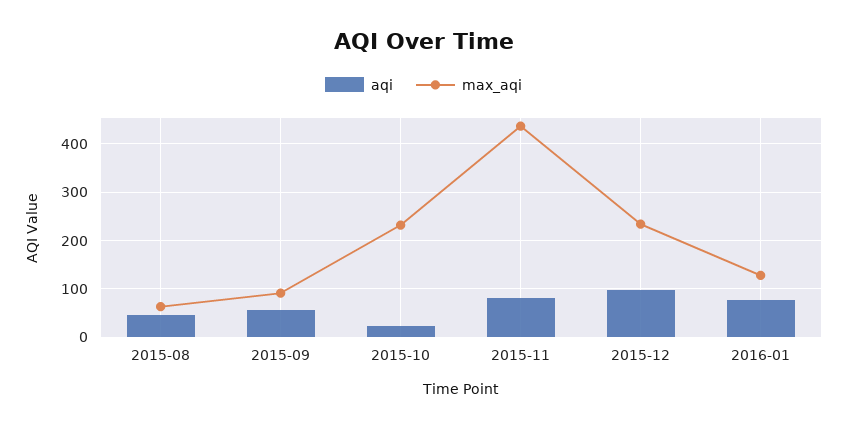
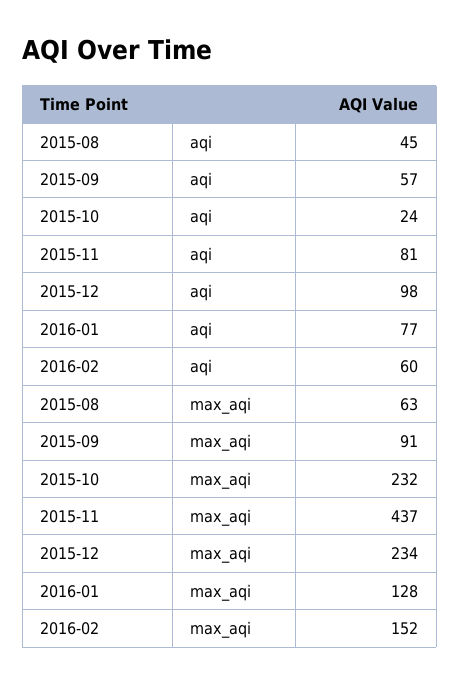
aqi, 2016-02: none -> 60
max_aqi, 2016-02: none -> 152

